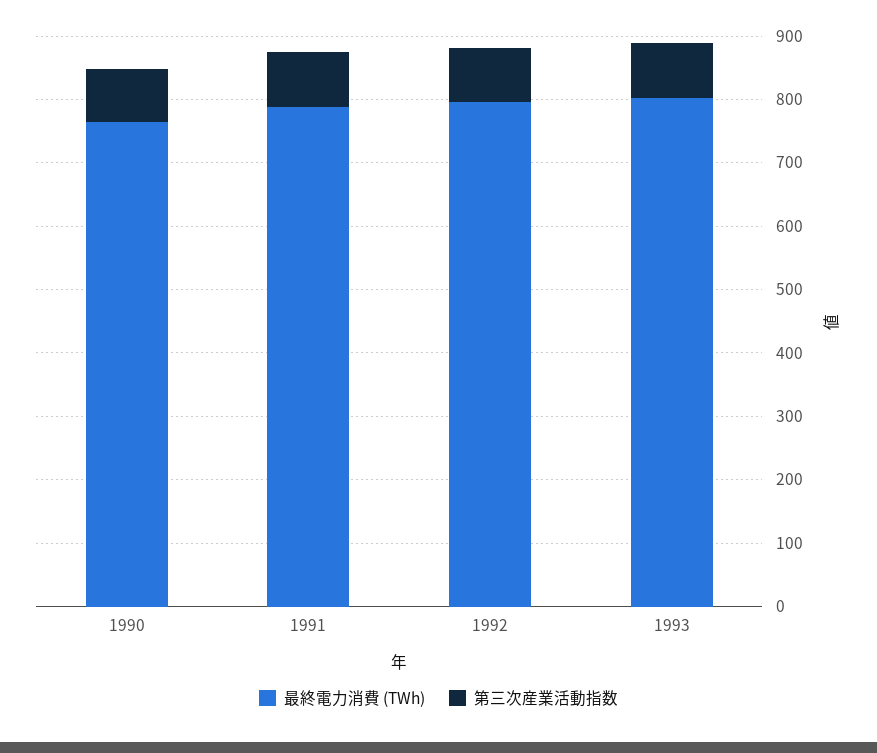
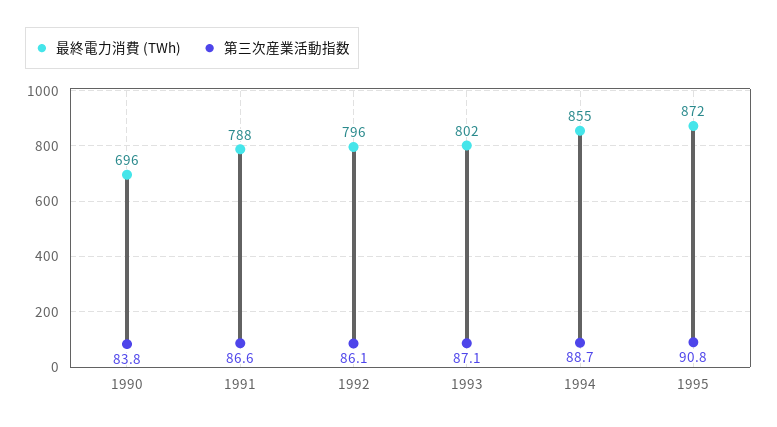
最終電力消費 (TWh), 1990: 760 -> 696
最終電力消費 (TWh), 1994: none -> 855
第三次産業活動指数, 1994: none -> 88.7
最終電力消費 (TWh), 1995: none -> 872
第三次産業活動指数, 1995: none -> 90.8

